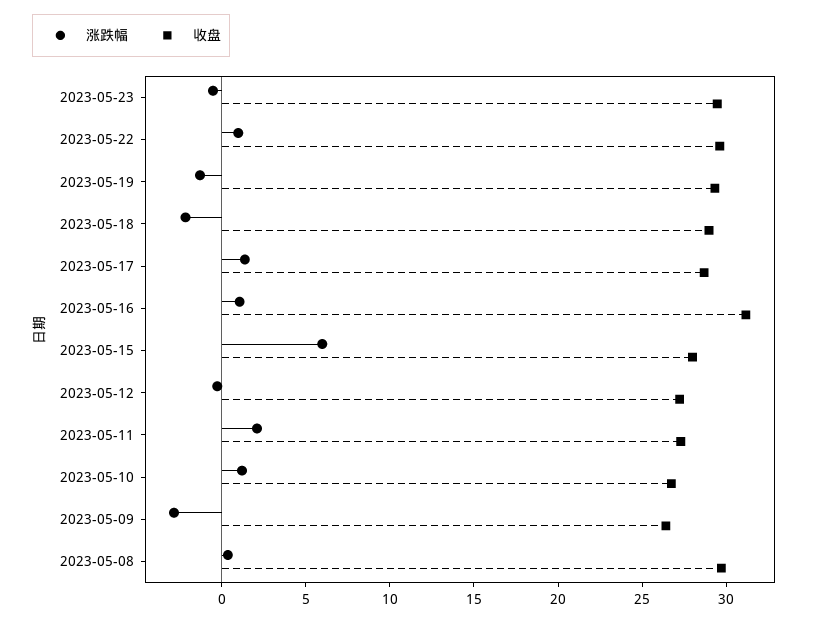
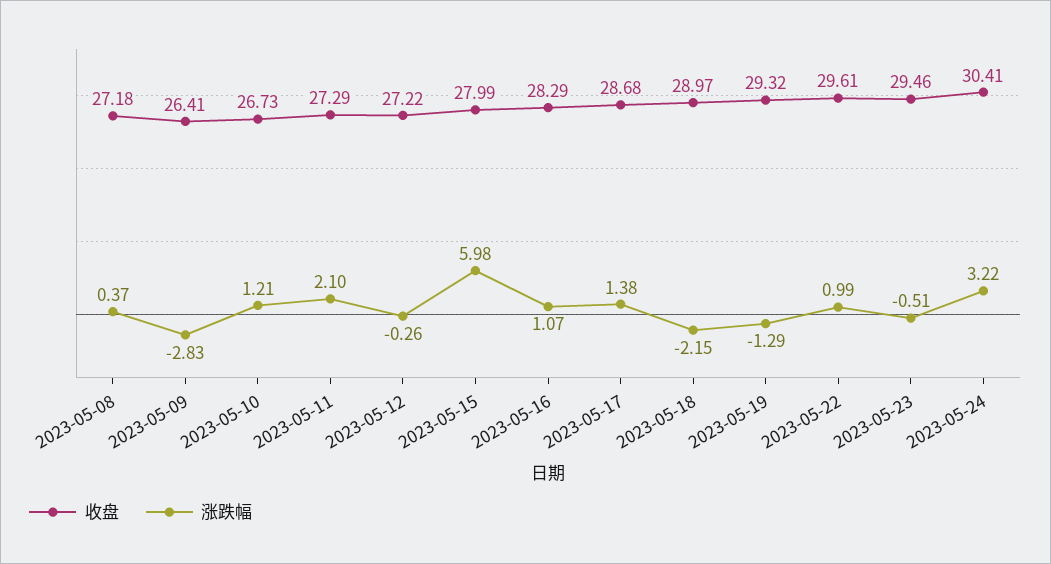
收盘, 2023-05-16: 31 -> 28.29
收盘, 2023-05-08: 30 -> 27.18
收盘, 2023-05-24: none -> 30.41
涨跌幅, 2023-05-24: none -> 3.22

